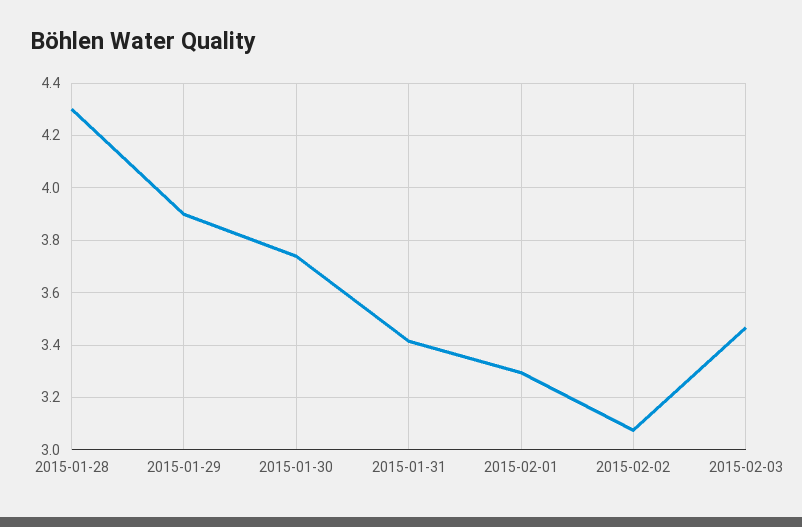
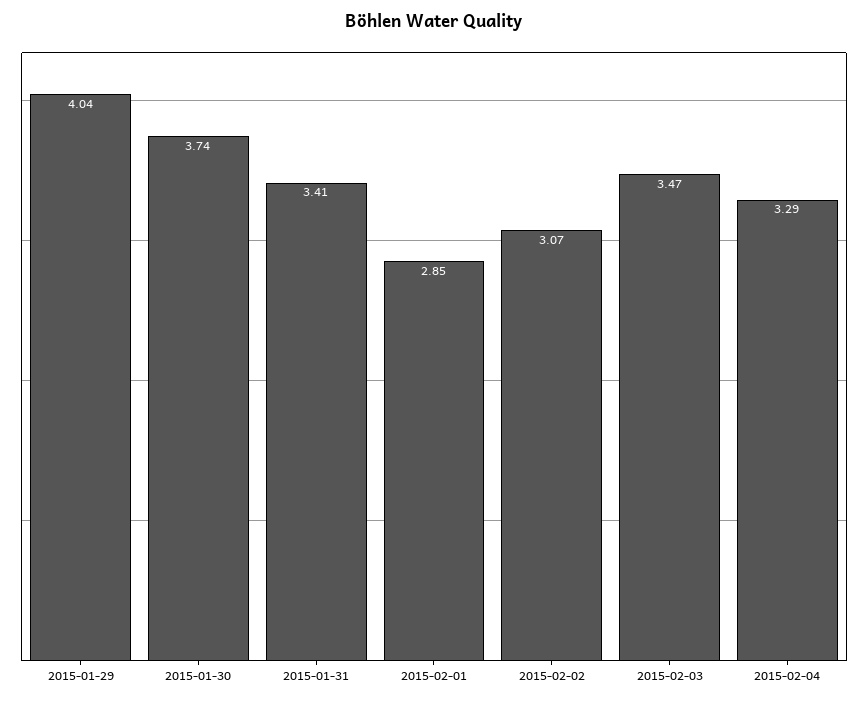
2015-01-28: 4.3 -> none
2015-01-29: 3.9 -> 4.04
2015-02-01: 3.3 -> 2.85
2015-02-04: none -> 3.29

